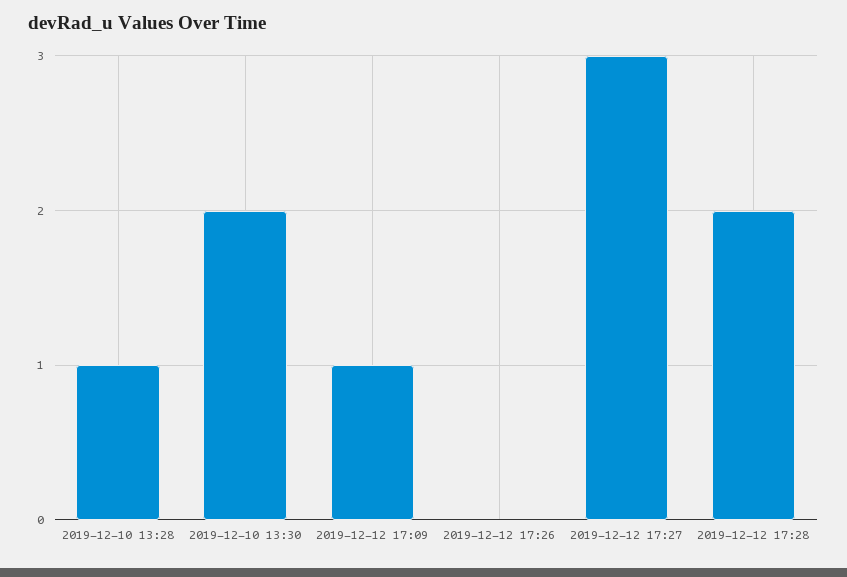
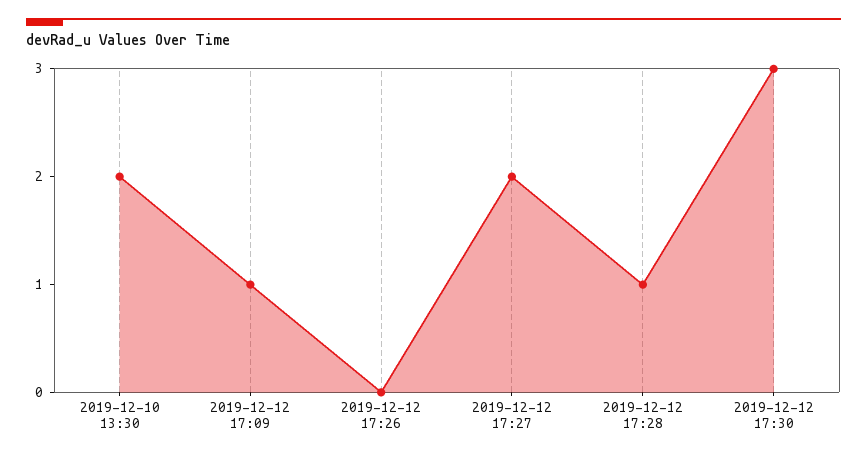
2019-12-10 13:28: 1 -> none
2019-12-12 17:27: 3 -> 2
2019-12-12 17:28: 2 -> 1
2019-12-12 17:30: none -> 3

